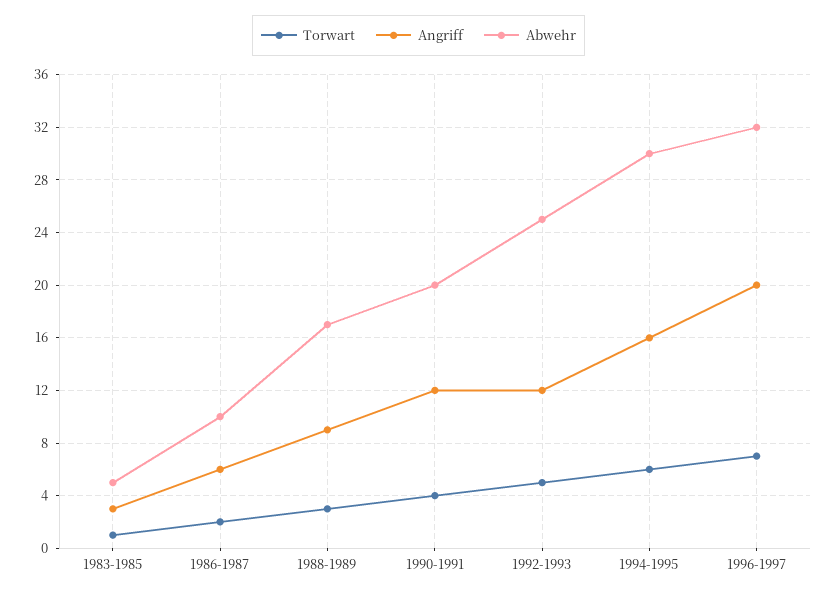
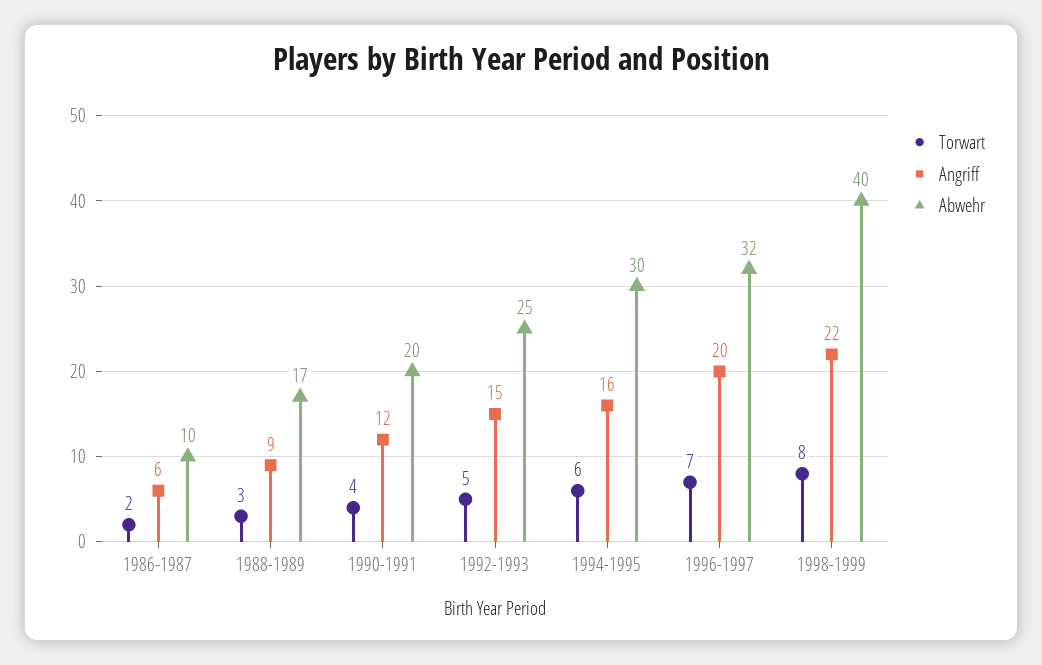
Torwart, 1983-1985: 1 -> none
Angriff, 1983-1985: 3 -> none
Abwehr, 1983-1985: 5 -> none
Angriff, 1992-1993: 12 -> 15
Torwart, 1998-1999: none -> 8
Angriff, 1998-1999: none -> 22
Abwehr, 1998-1999: none -> 40

